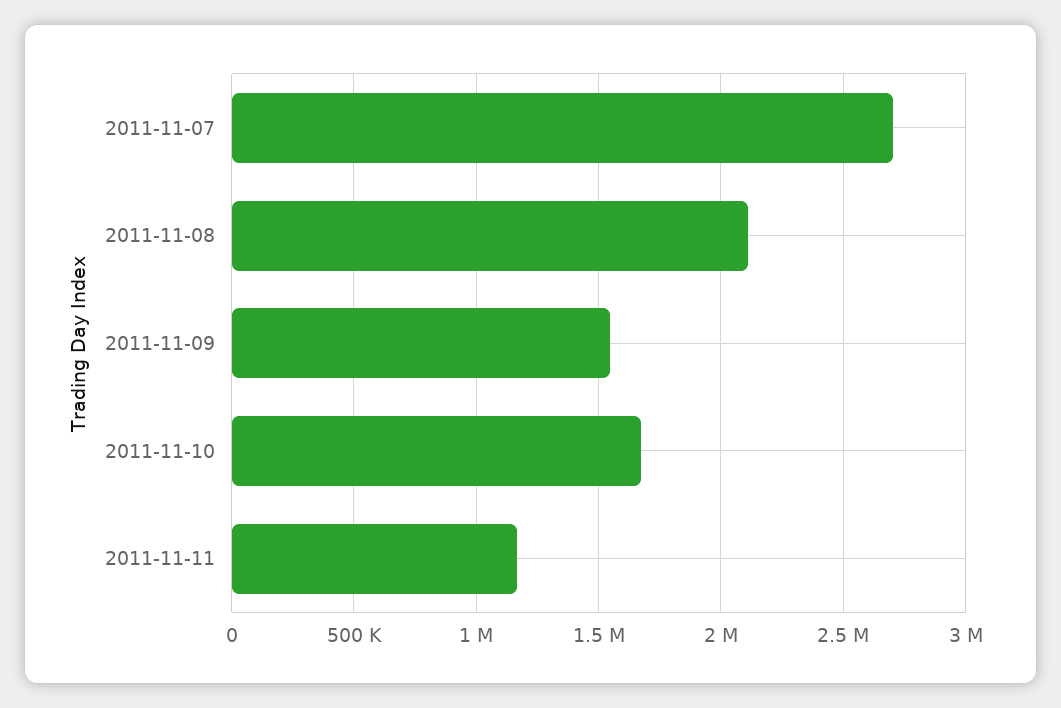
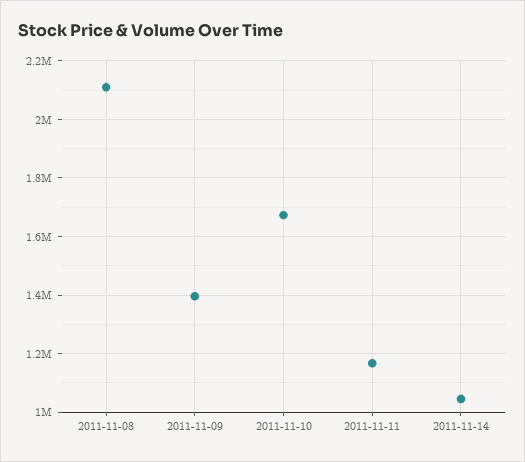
2011-11-07: 2700000 -> none
2011-11-09: 1550000 -> 1400000
2011-11-14: none -> 1050000

